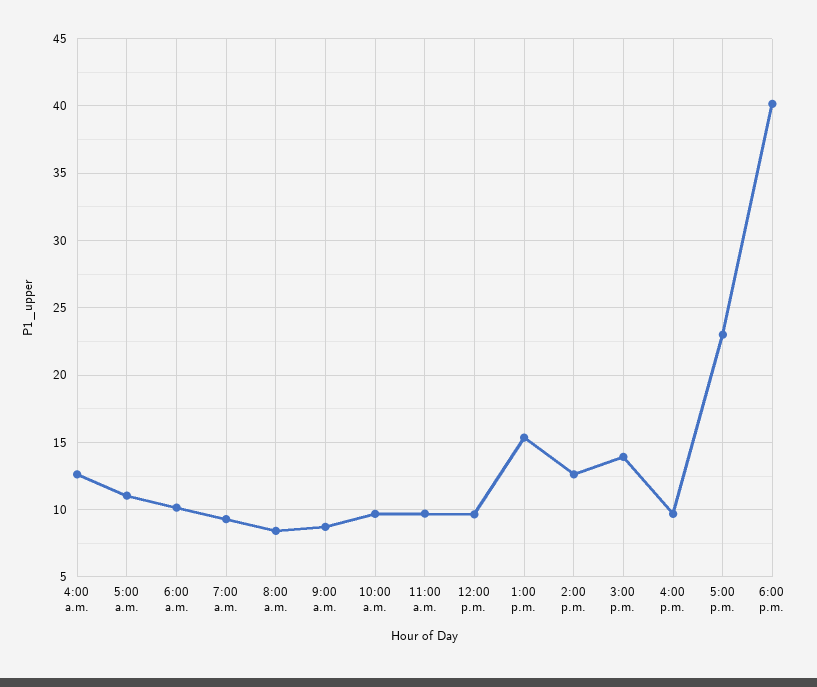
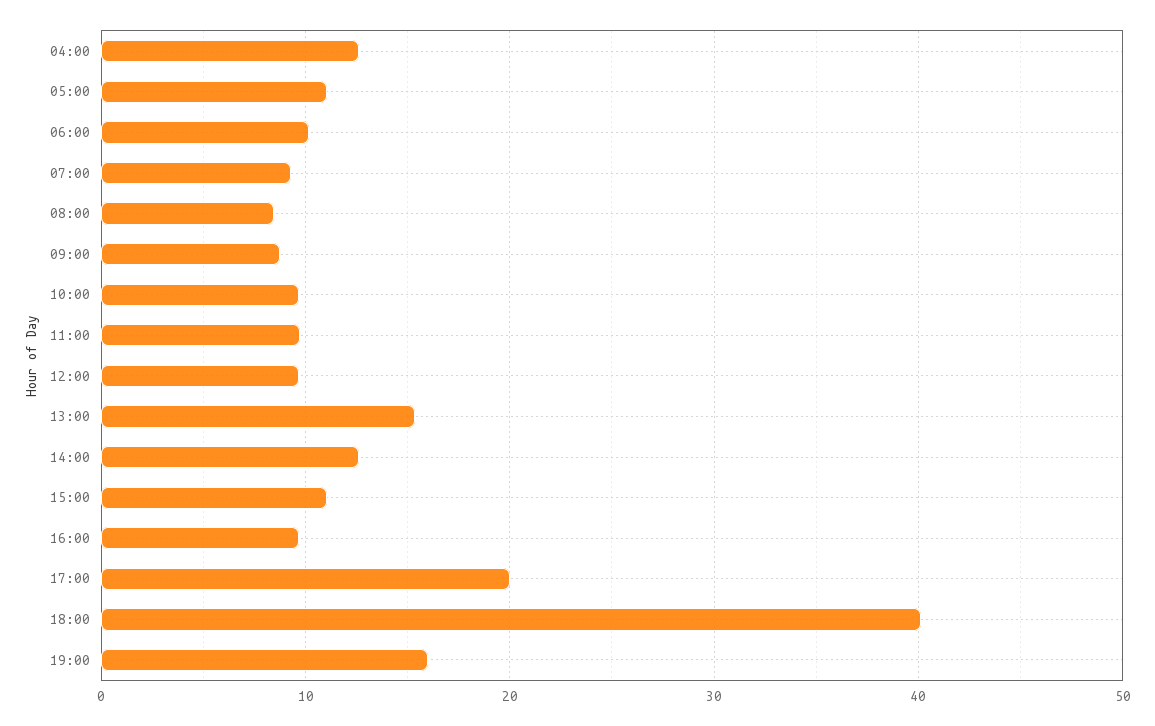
3:00 p.m.: 14 -> 11
5:00 p.m.: 23 -> 20
19:00: none -> 16

